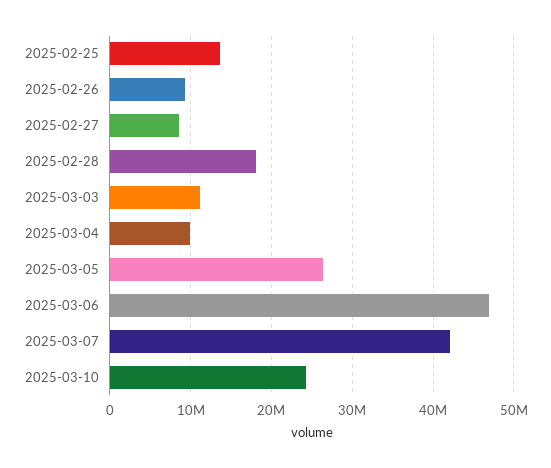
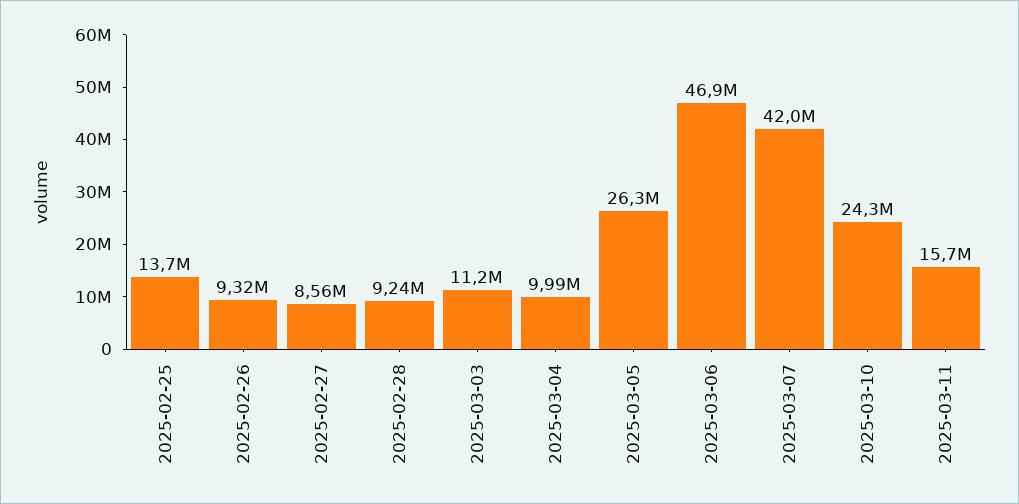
2025-02-28: 18000000 -> 9240000
2025-03-11: none -> 15700000

